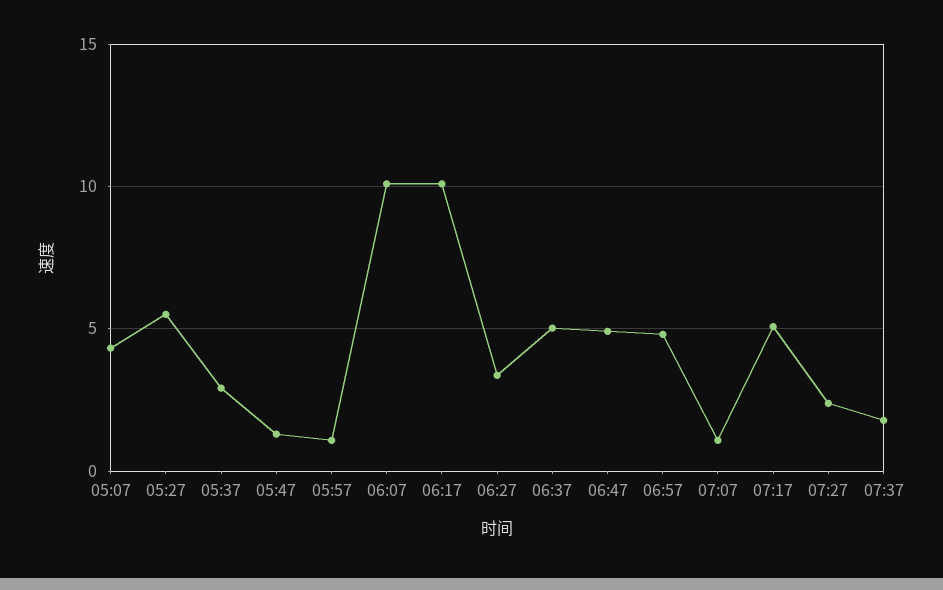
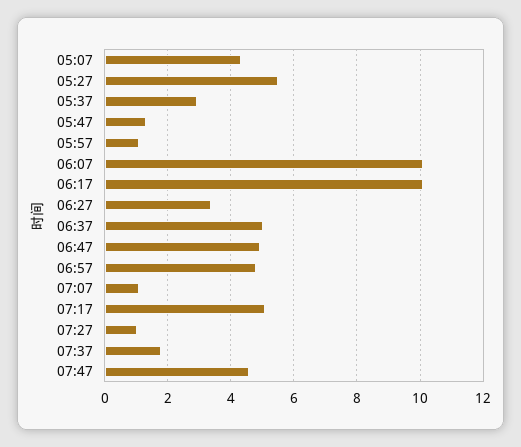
07:27: 2.5 -> 1
07:47: none -> 4.6

